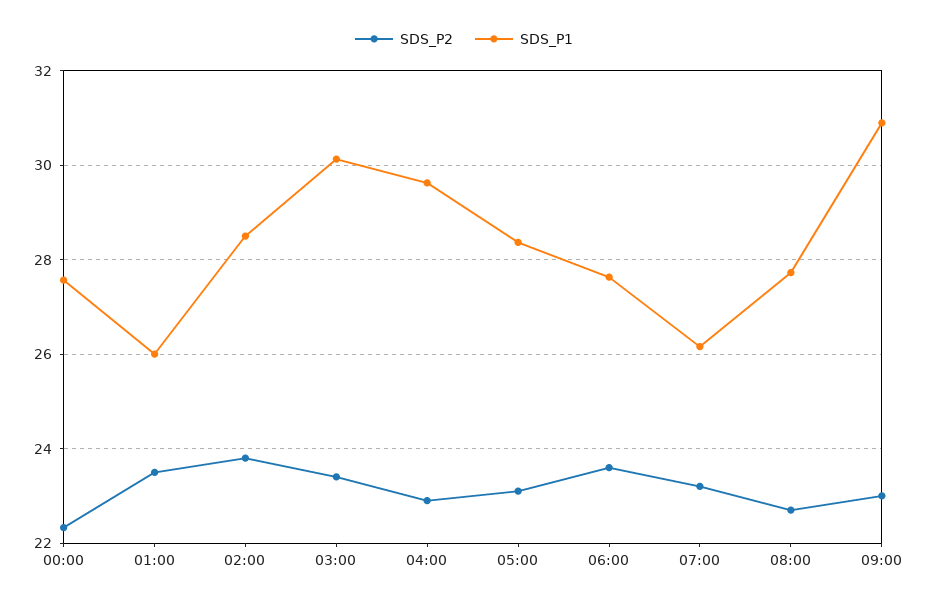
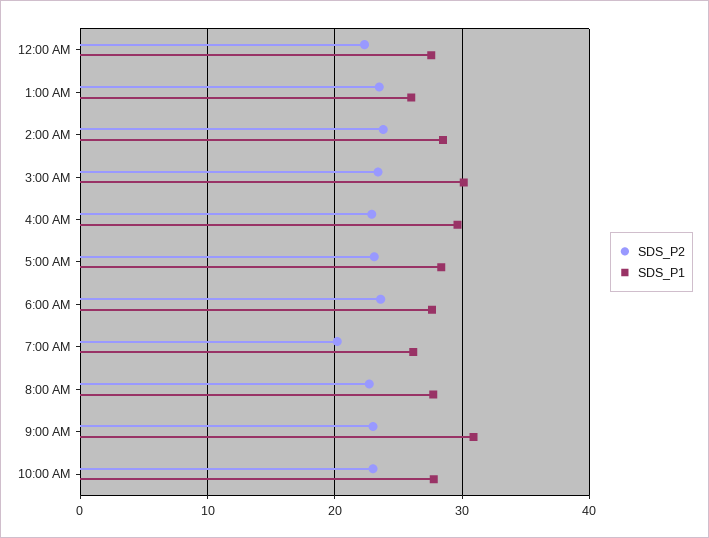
SDS_P2, 07:00: 23.2 -> 20
SDS_P2, 10:00 AM: none -> 23
SDS_P1, 10:00 AM: none -> 28

